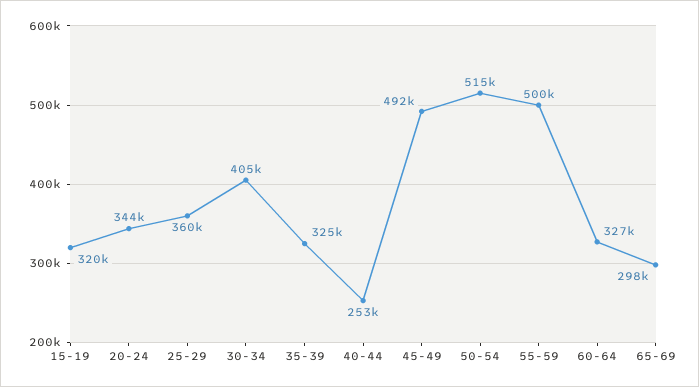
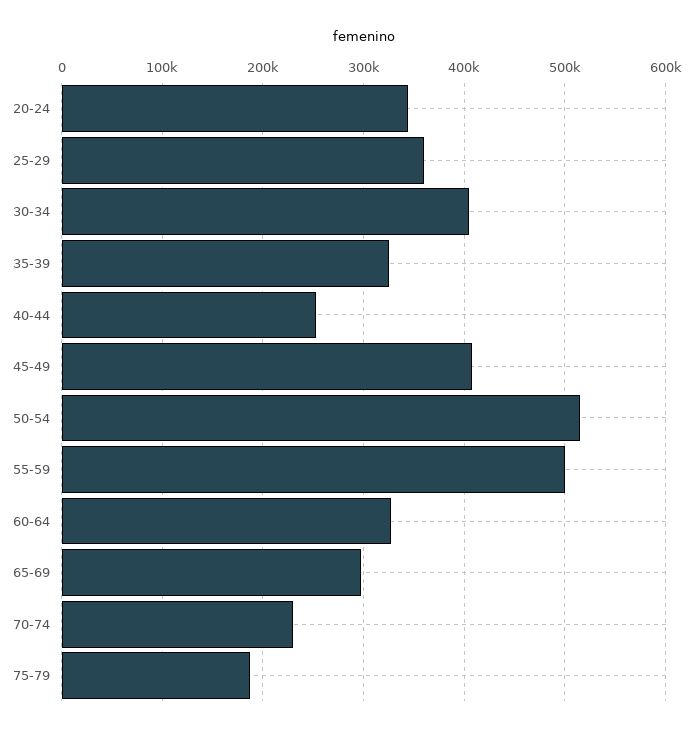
15-19: 320000 -> none
45-49: 492000 -> 410000
70-74: none -> 230000
75-79: none -> 190000

